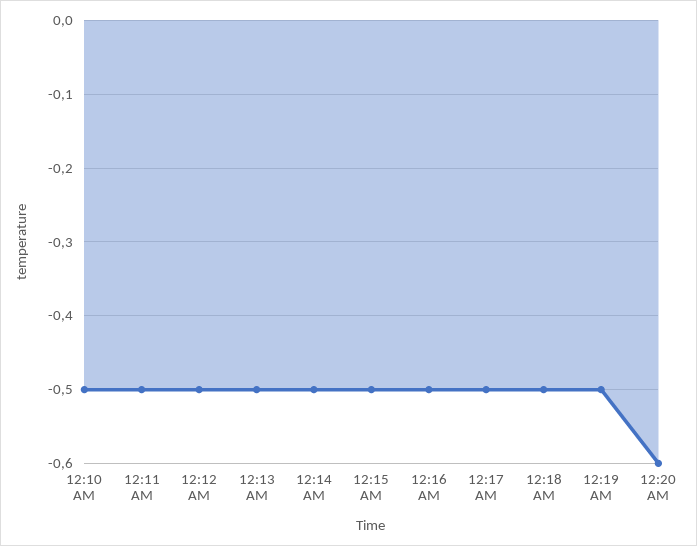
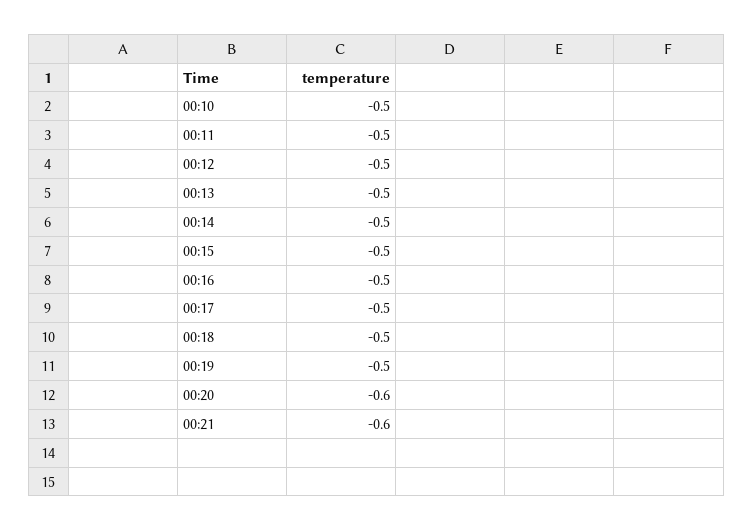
00:21: none -> -0.6

